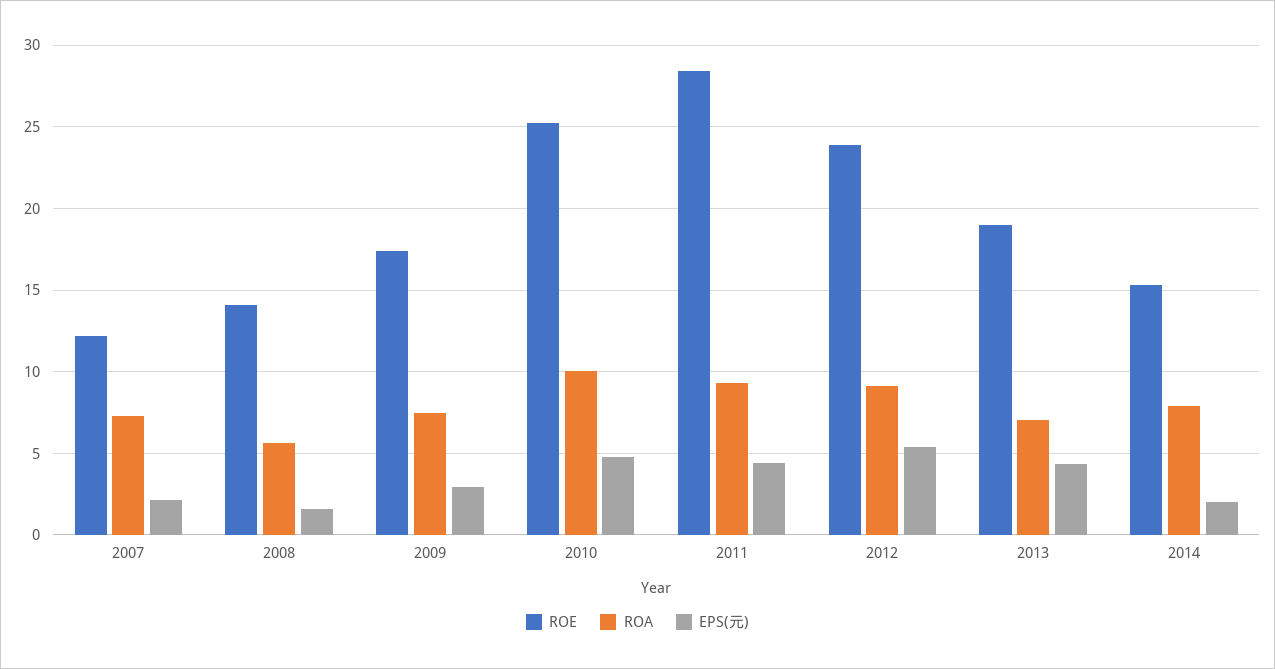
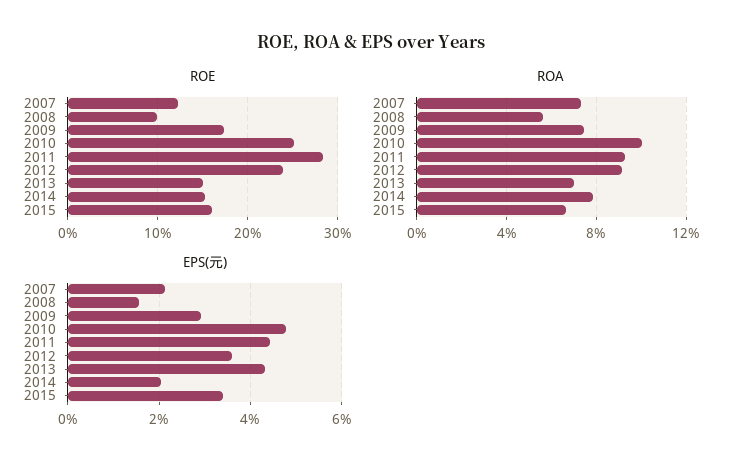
ROE, 2008: 14 -> 10
EPS(元), 2012: 5.5 -> 3.6
ROE, 2013: 19 -> 15
ROE, 2015: none -> 16
ROA, 2015: none -> 6.5
EPS(元), 2015: none -> 3.4

